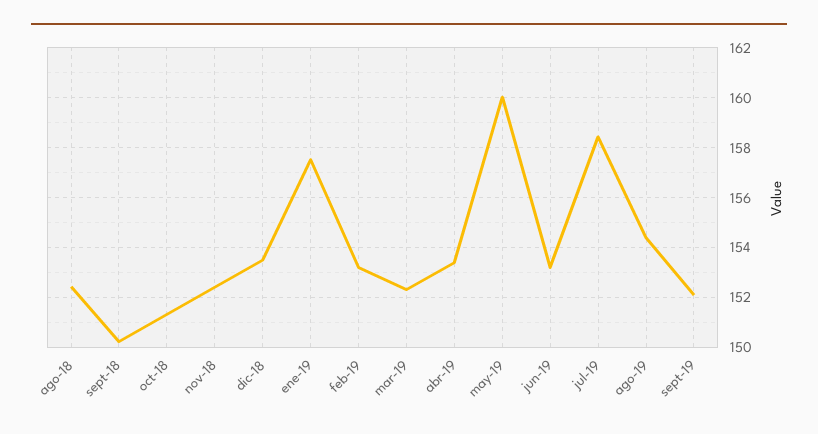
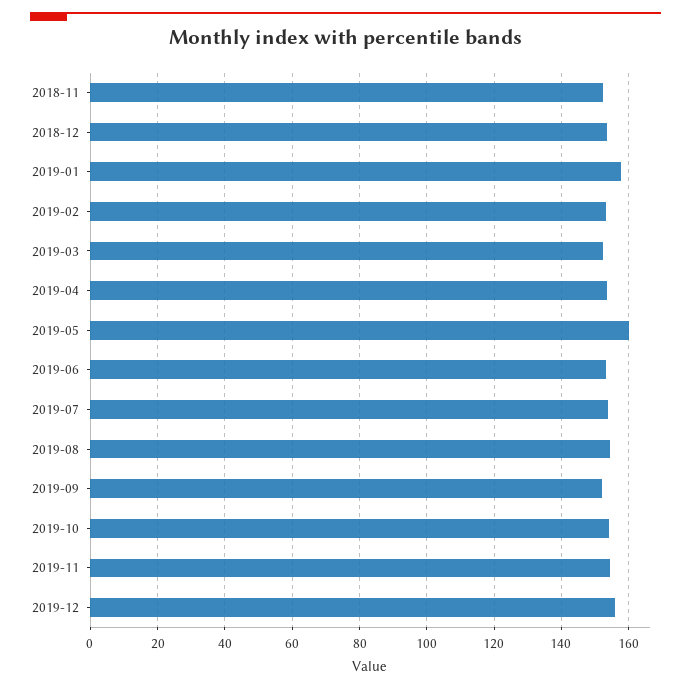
ago-18: 152.5 -> none
sept-18: 150.25 -> none
oct-18: 151.25 -> none
jul-19: 158.5 -> 154
2019-10: none -> 154
2019-11: none -> 154
2019-12: none -> 156

